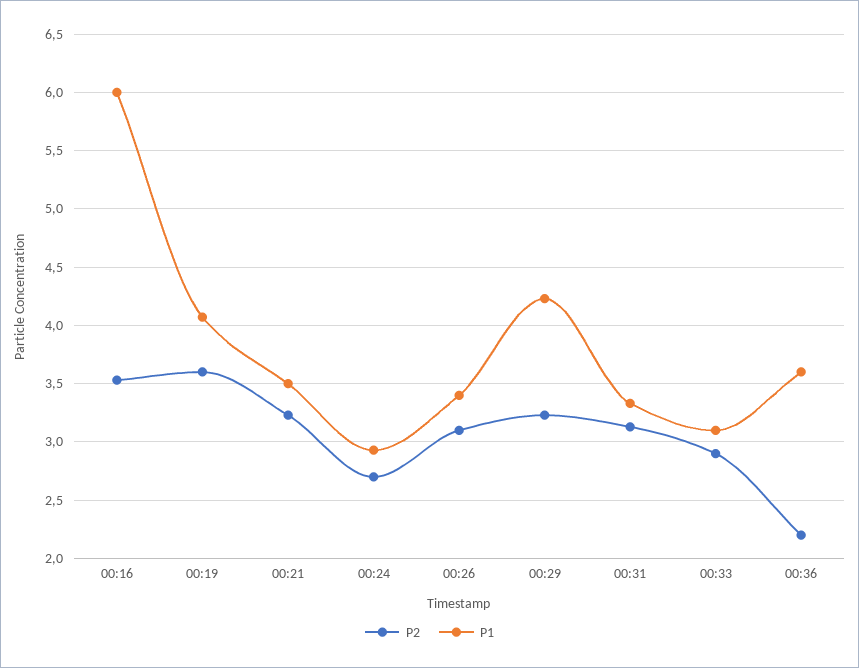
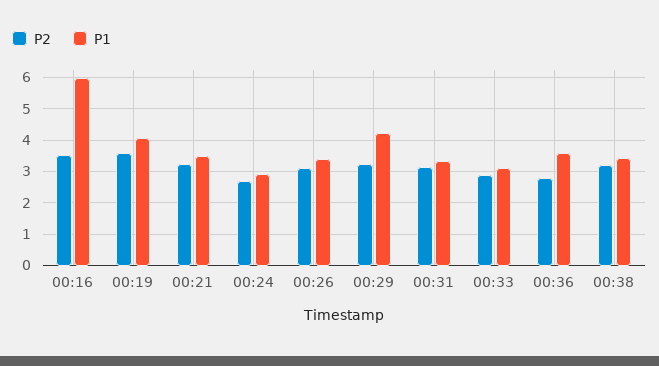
P2, 00:36: 2.2 -> 2.8
P2, 00:38: none -> 3.2
P1, 00:38: none -> 3.4

